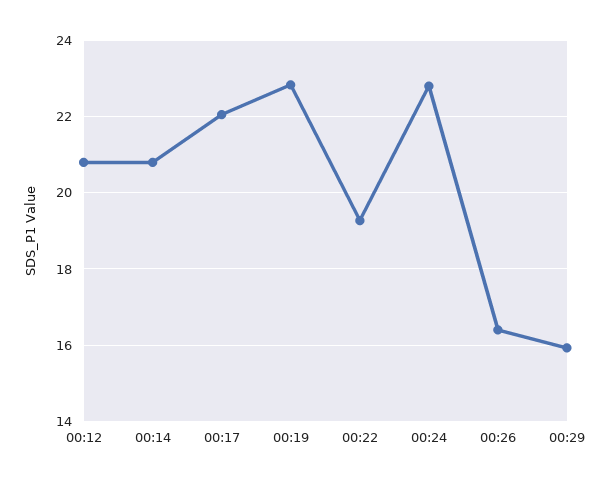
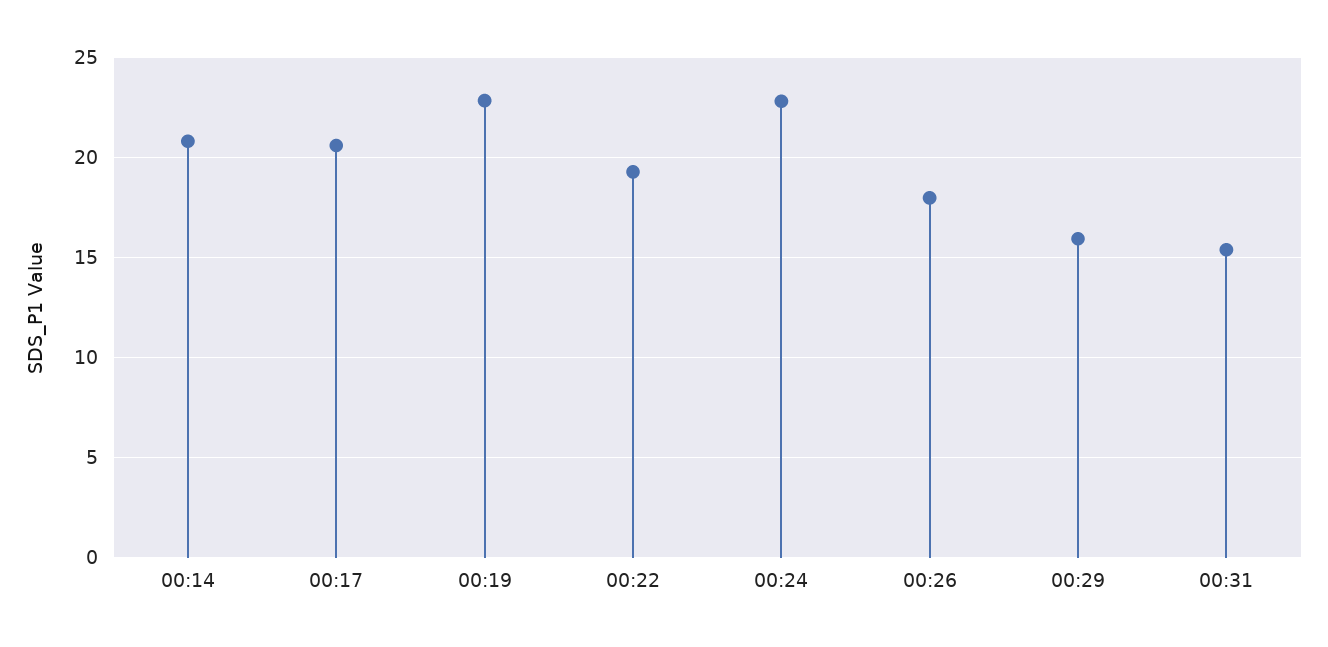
00:12: 20.8 -> none
00:17: 22 -> 20.5
00:26: 16.4 -> 18
00:31: none -> 15.5

